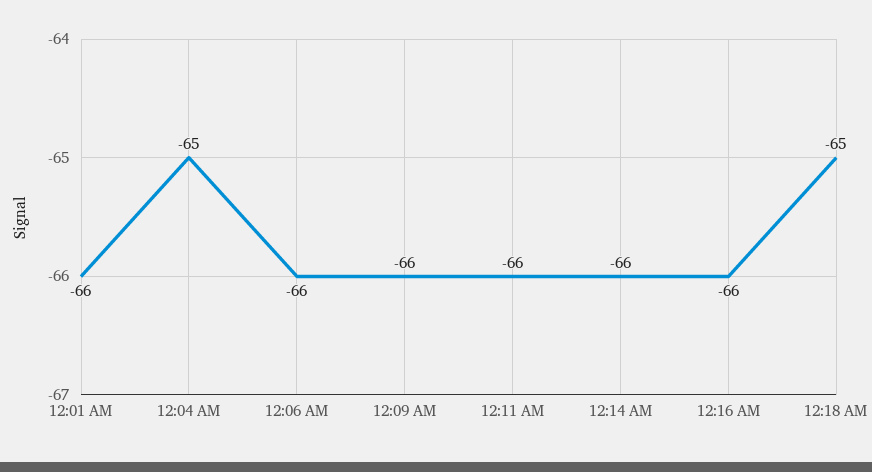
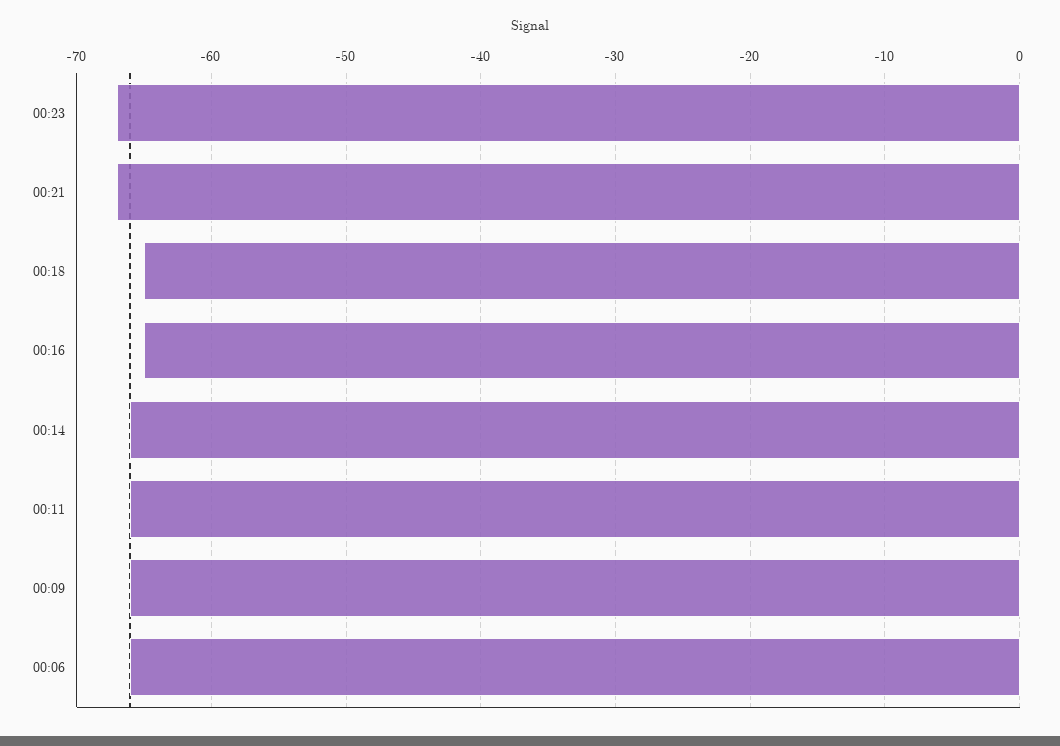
12:01 AM: -66 -> none
12:04 AM: -65 -> none
12:16 AM: -66 -> -65
00:23: none -> -67
00:21: none -> -67

